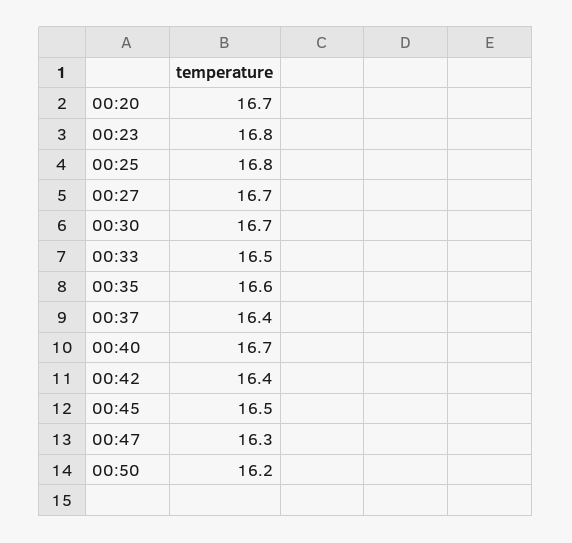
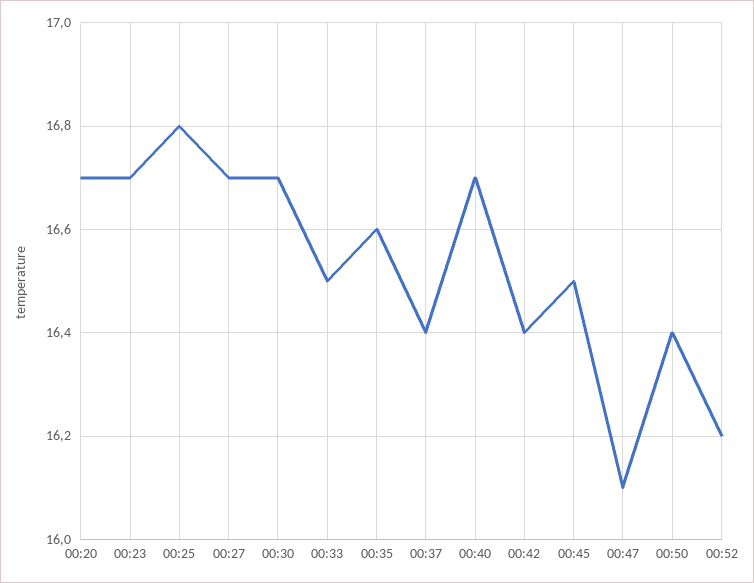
00:23: 16.8 -> 16.7
00:47: 16.3 -> 16.1
00:50: 16.2 -> 16.4
00:52: none -> 16.2

